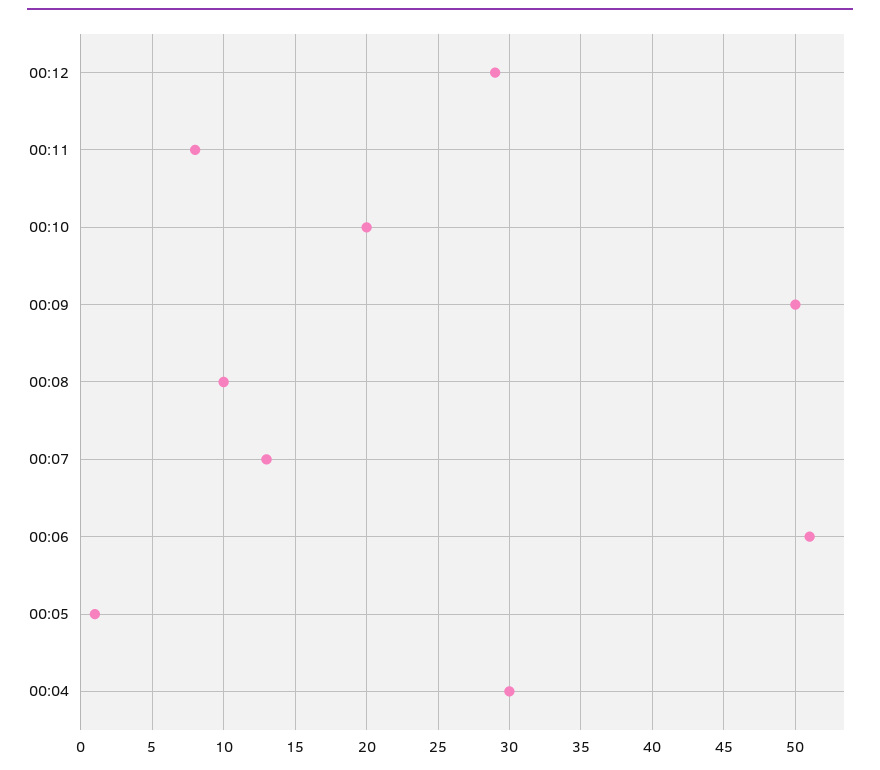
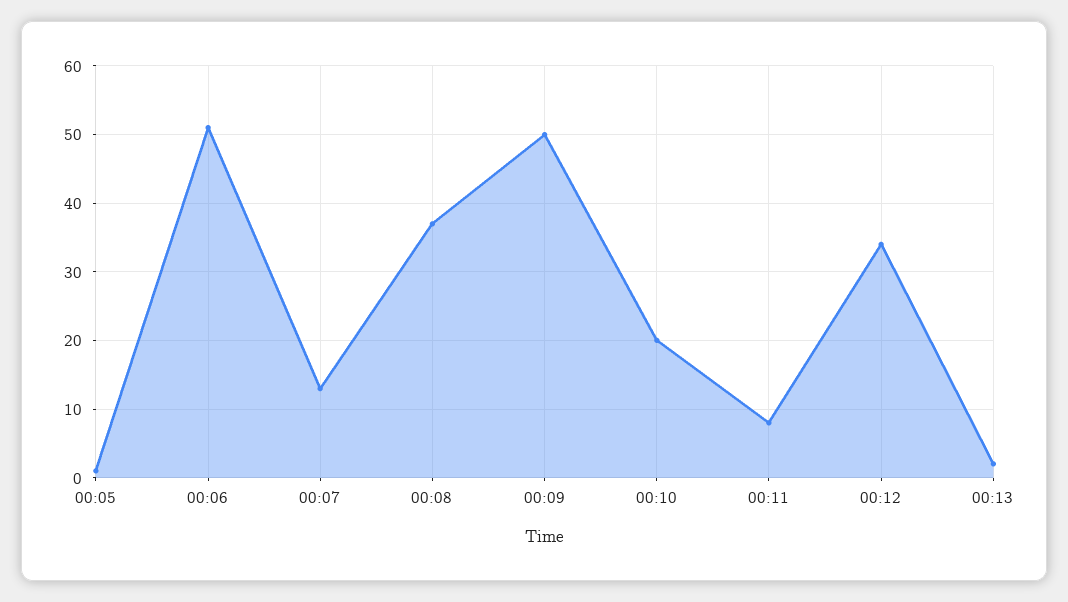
00:12: 29 -> 34
00:08: 10 -> 37
00:04: 30 -> none
00:13: none -> 2

